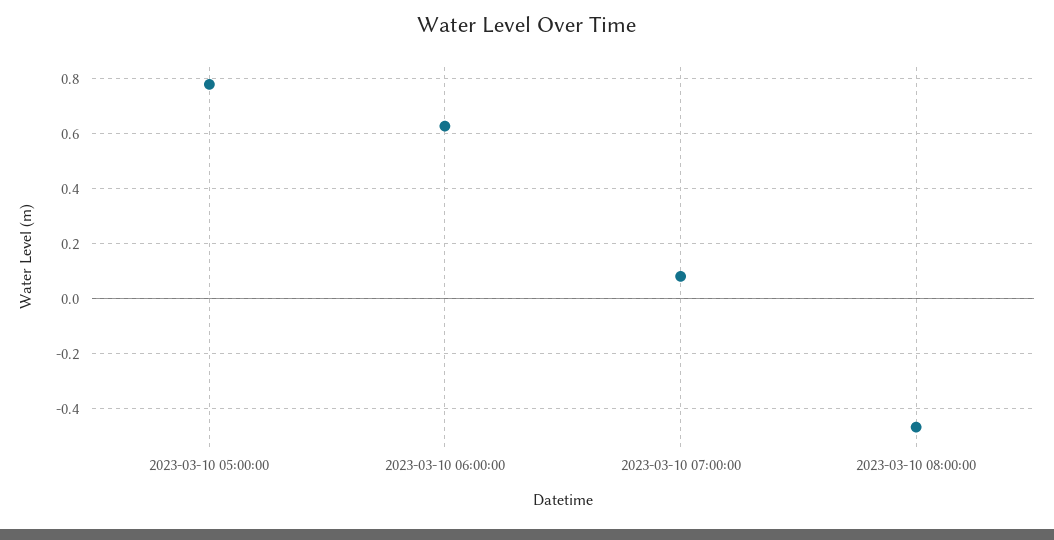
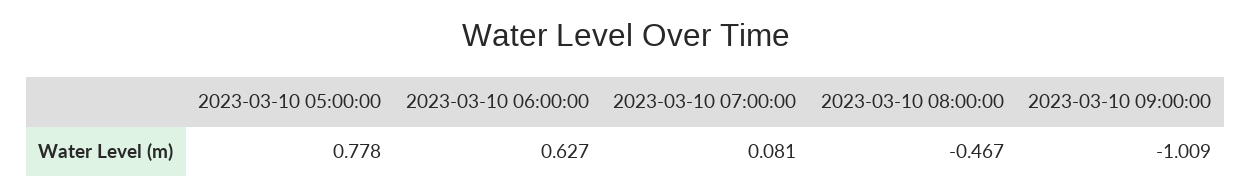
2023-03-10 09:00:00: none -> -1.009

